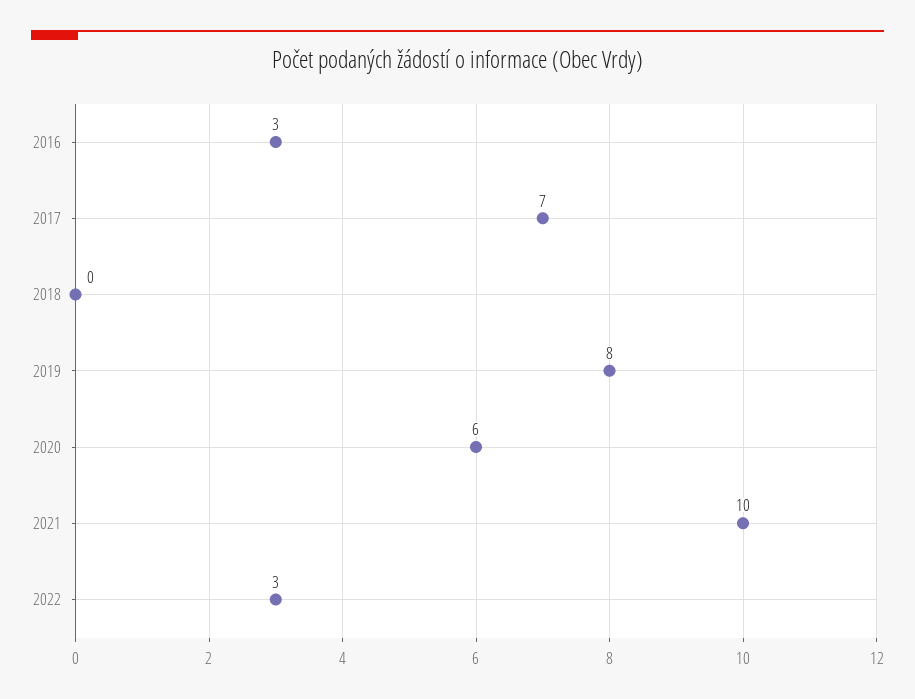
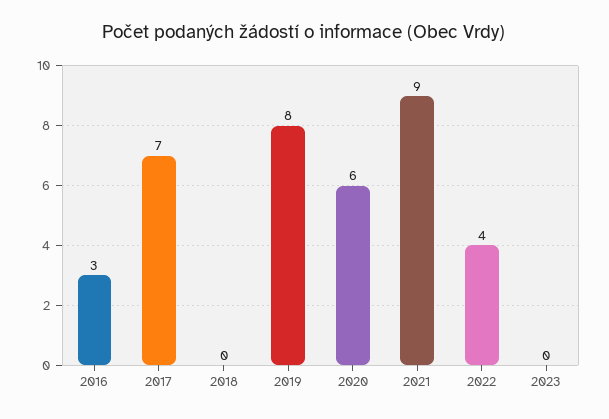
2021: 10 -> 9
2022: 3 -> 4
2023: none -> 0

